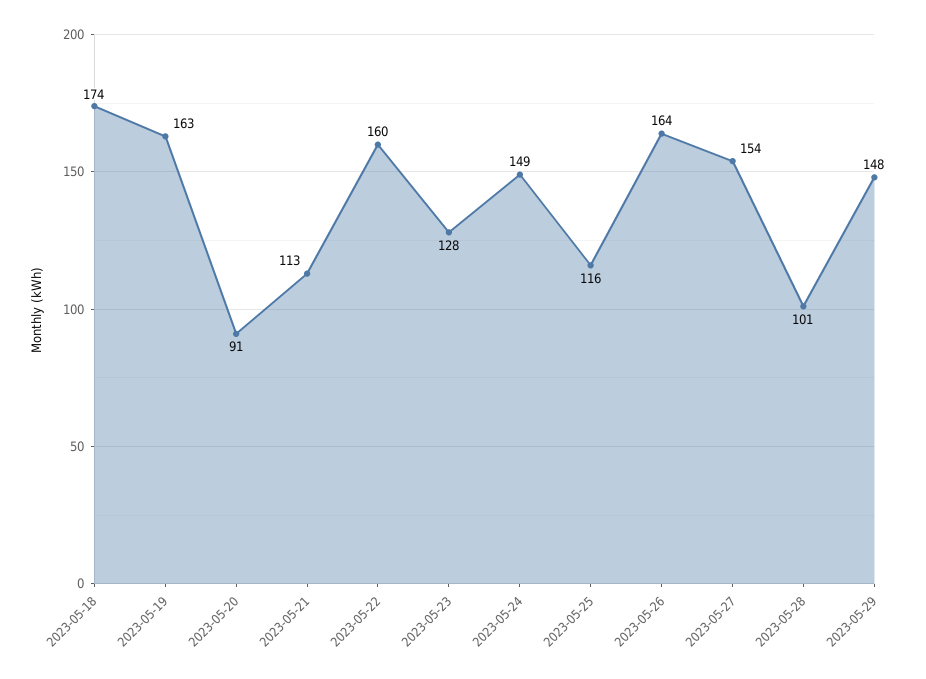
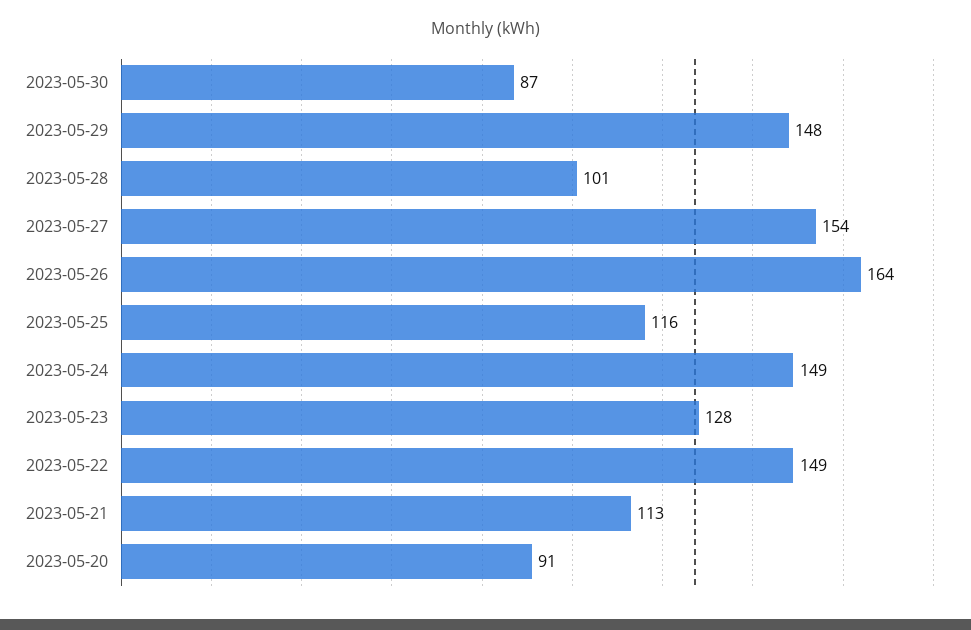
2023-05-18: 174 -> none
2023-05-19: 163 -> none
2023-05-22: 160 -> 149
2023-05-30: none -> 87

